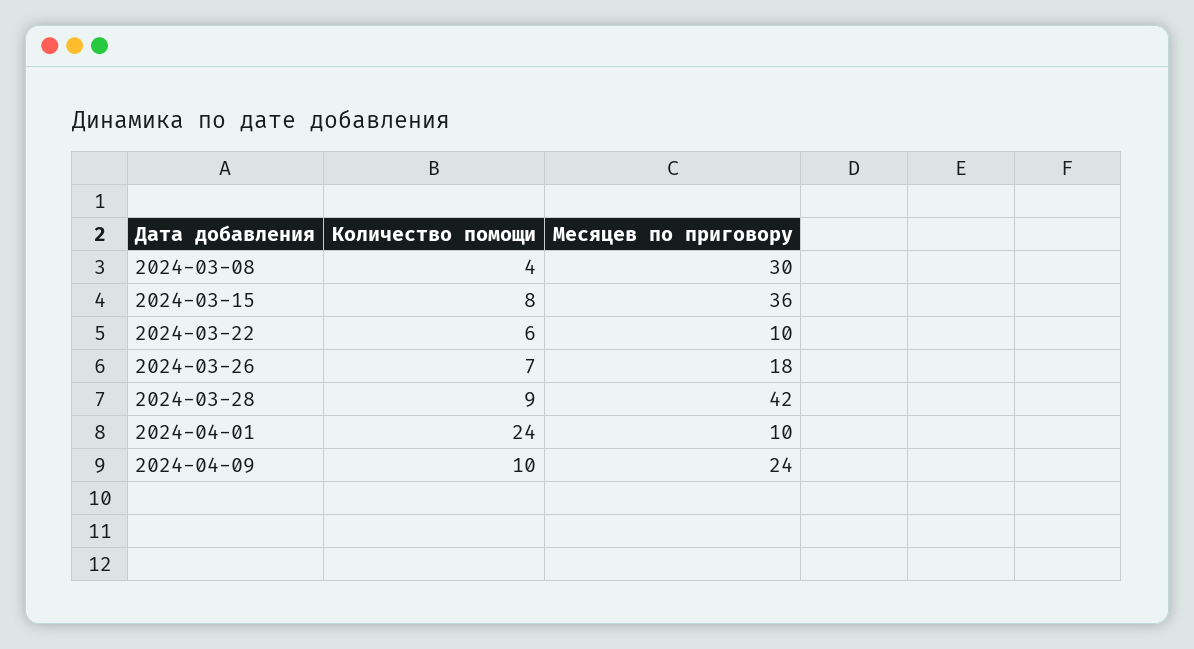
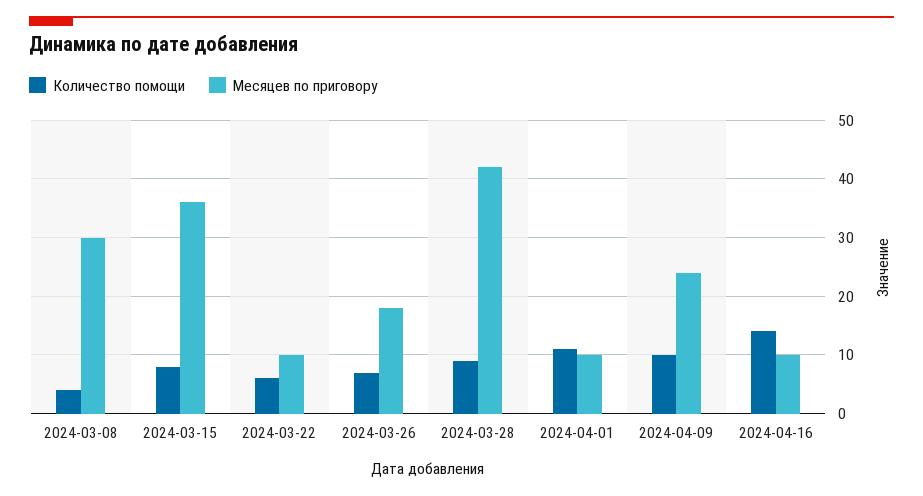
Количество помощи, 2024-04-01: 24 -> 10
Количество помощи, 2024-04-16: none -> 15
Месяцев по приговору, 2024-04-16: none -> 10

